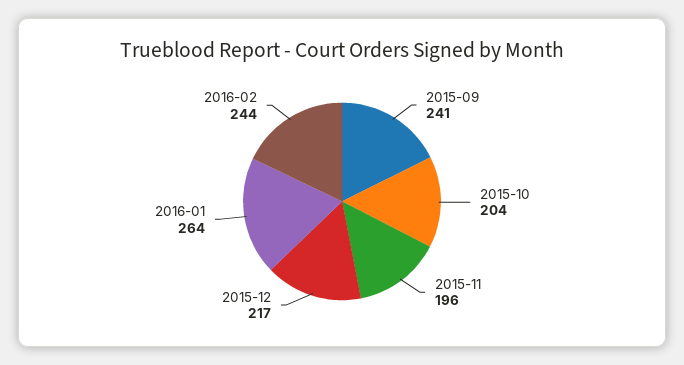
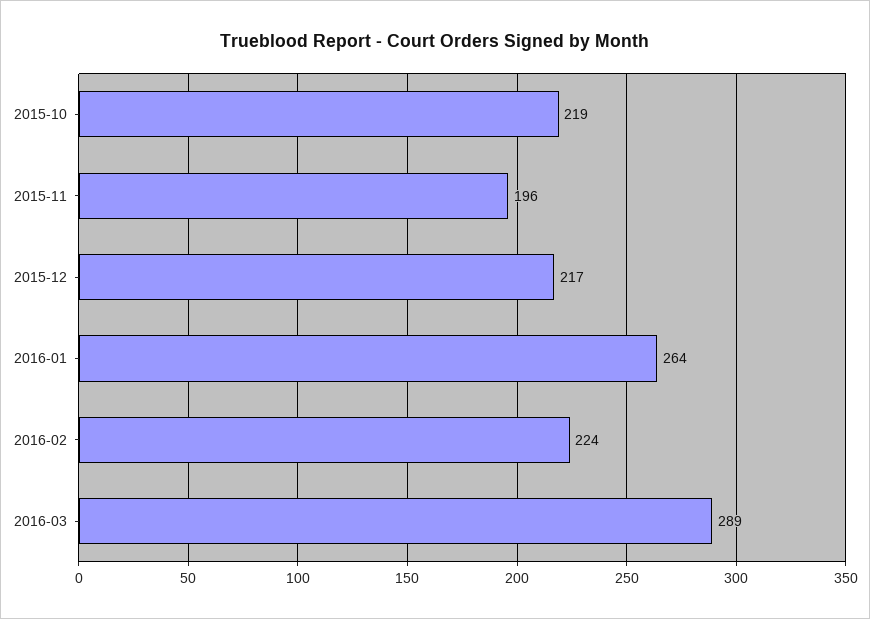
2015-09: 241 -> none
2015-10: 204 -> 219
2016-02: 244 -> 224
2016-03: none -> 289

